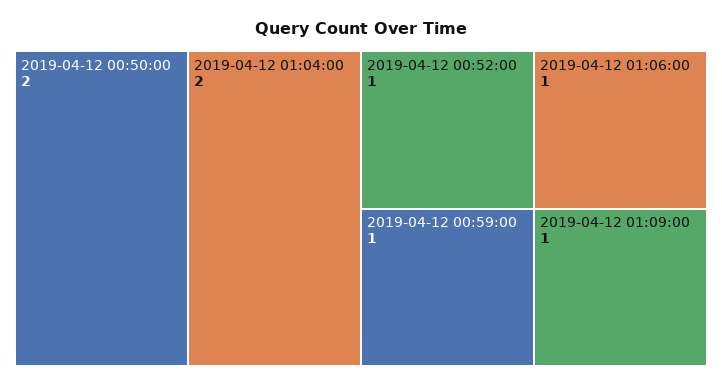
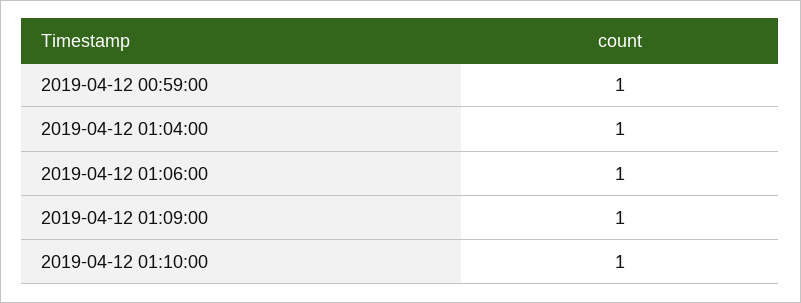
2019-04-12 00:50:00: 2 -> none
2019-04-12 01:04:00: 2 -> 1
2019-04-12 00:52:00: 1 -> none
2019-04-12 01:10:00: none -> 1

